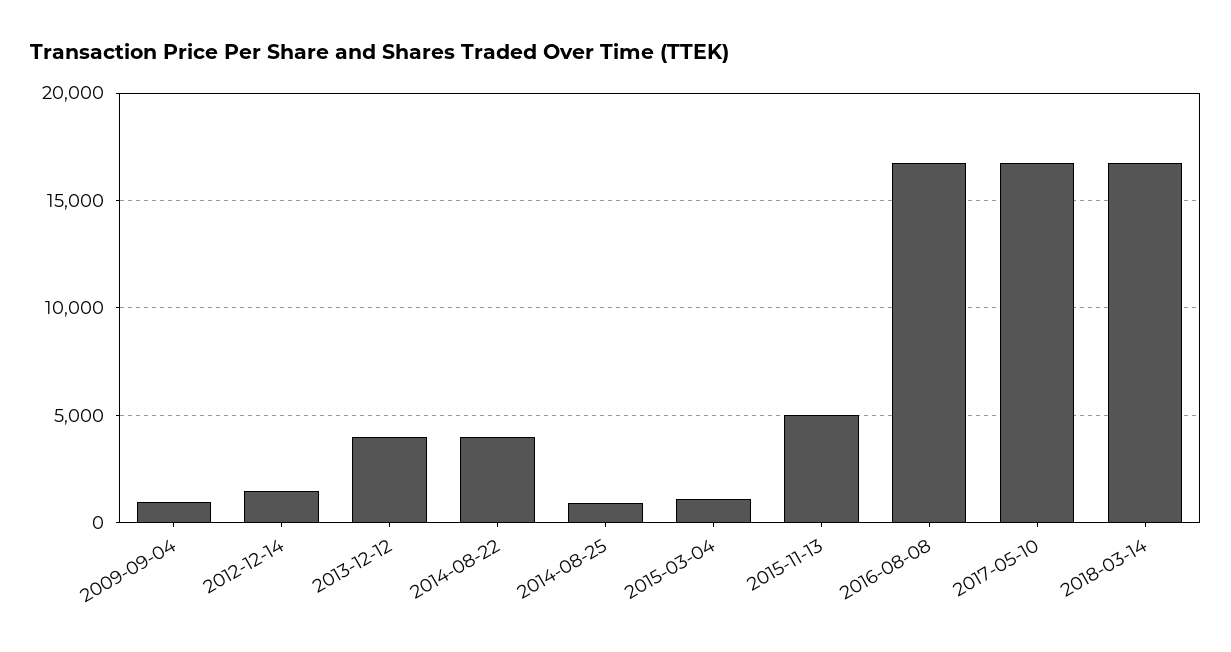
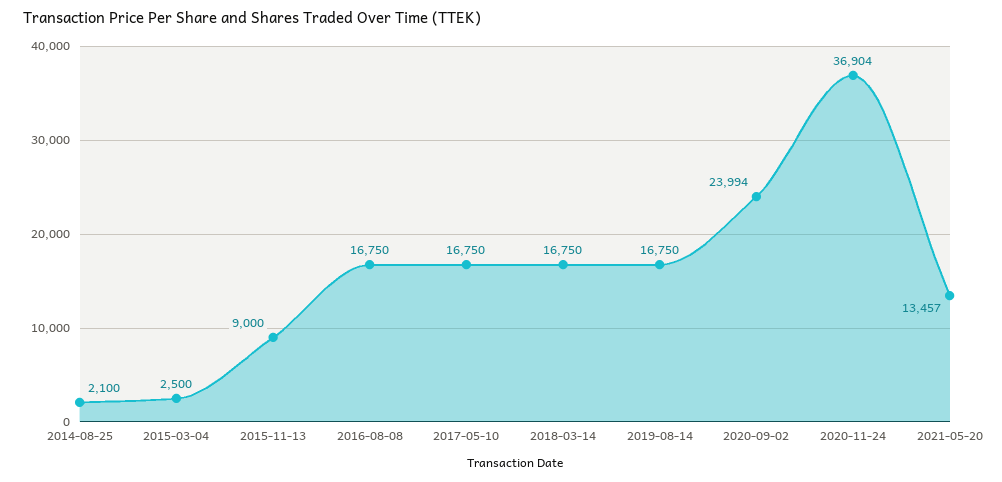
2009-09-04: 1000 -> none
2012-12-14: 1500 -> none
2013-12-12: 4000 -> none
2014-08-22: 4000 -> none
2014-08-25: 1000 -> 2100
2015-03-04: 1000 -> 2500
2015-11-13: 5000 -> 9000
2019-08-14: none -> 16750
2020-09-02: none -> 23994
2020-11-24: none -> 36904
2021-05-20: none -> 13457

